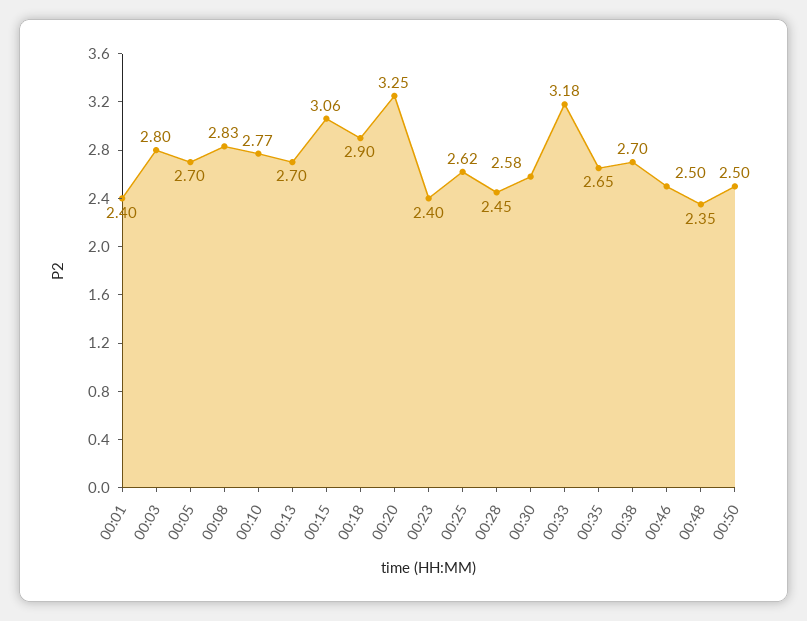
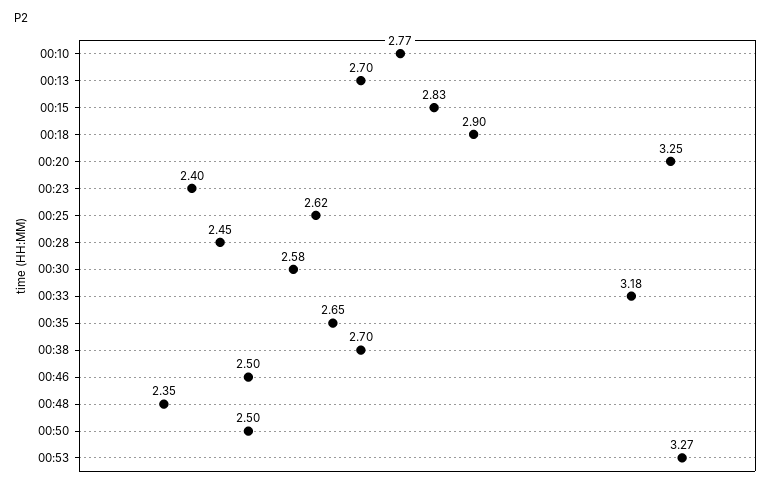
00:01: 2.4 -> none
00:03: 2.8 -> none
00:05: 2.7 -> none
00:08: 2.83 -> none
00:15: 3.06 -> 2.83
00:53: none -> 3.27

